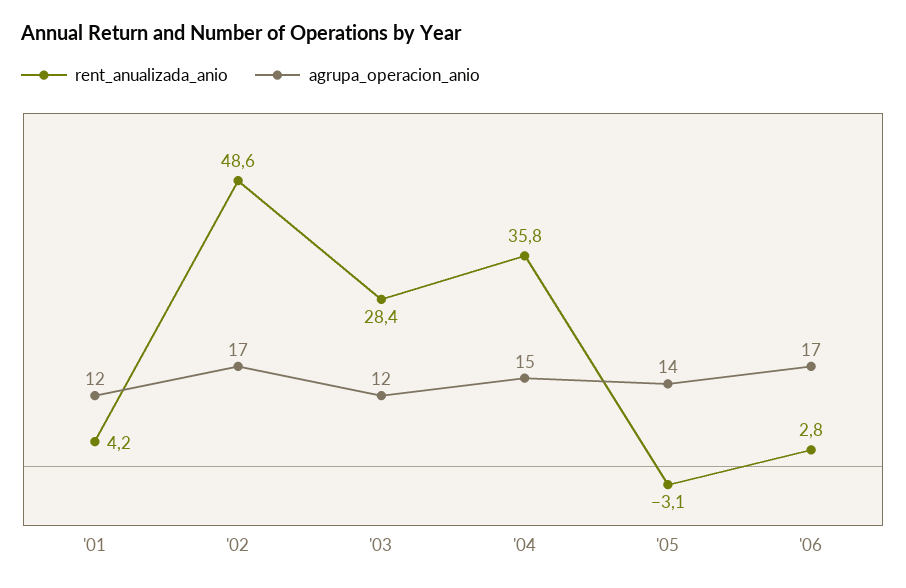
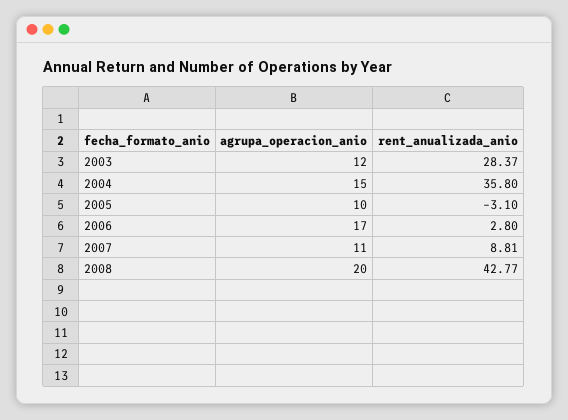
rent_anualizada_anio, '01: 4.2 -> none
agrupa_operacion_anio, '01: 12 -> none
rent_anualizada_anio, '02: 48.6 -> none
agrupa_operacion_anio, '02: 17 -> none
agrupa_operacion_anio, '05: 14 -> 10
agrupa_operacion_anio, 2007: none -> 11
rent_anualizada_anio, 2007: none -> 8.81
agrupa_operacion_anio, 2008: none -> 20
rent_anualizada_anio, 2008: none -> 42.77

